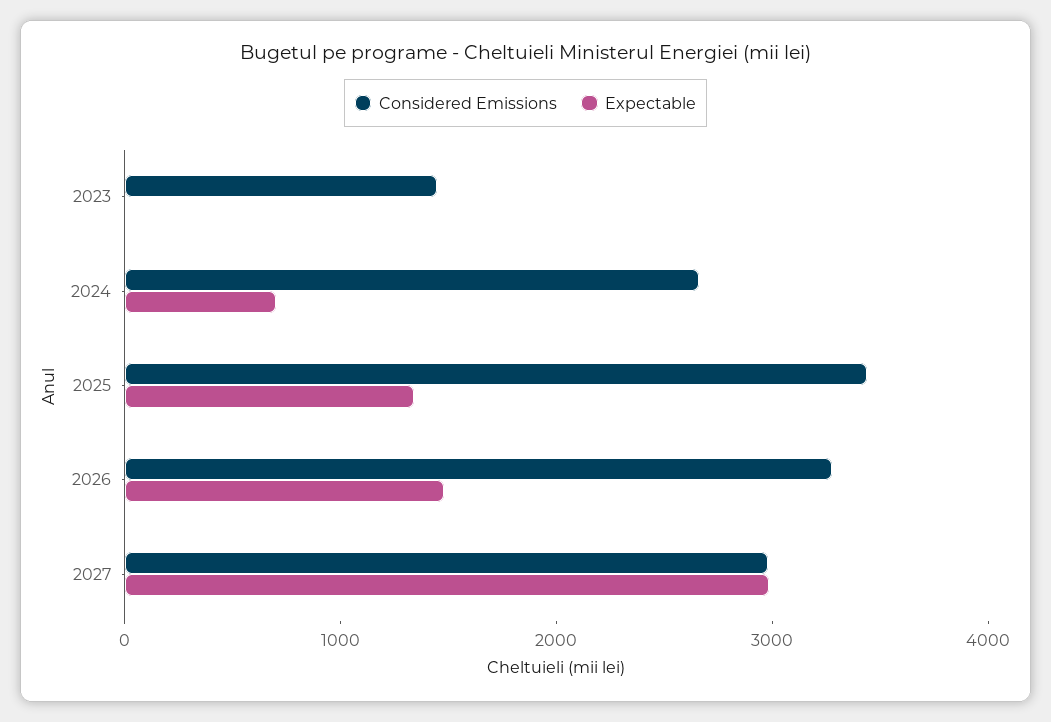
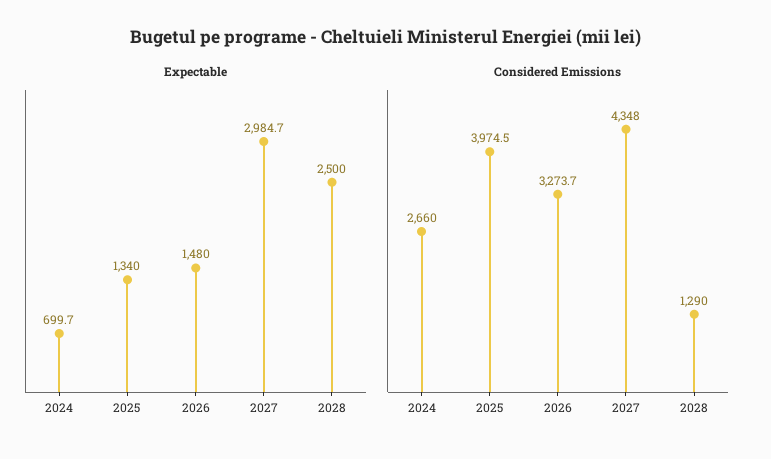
Considered Emissions, 2023: 1400 -> none
Expectable, 2023: 0 -> none
Considered Emissions, 2025: 3400 -> 3974.5
Considered Emissions, 2027: 3000 -> 4348
Expectable, 2028: none -> 2500
Considered Emissions, 2028: none -> 1290

